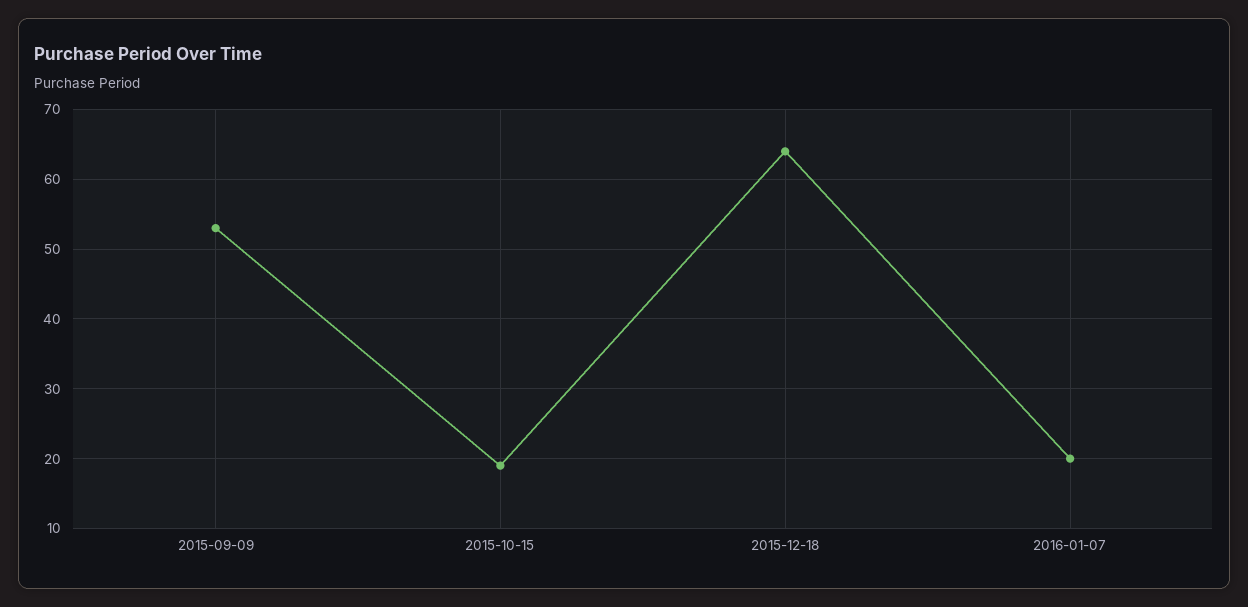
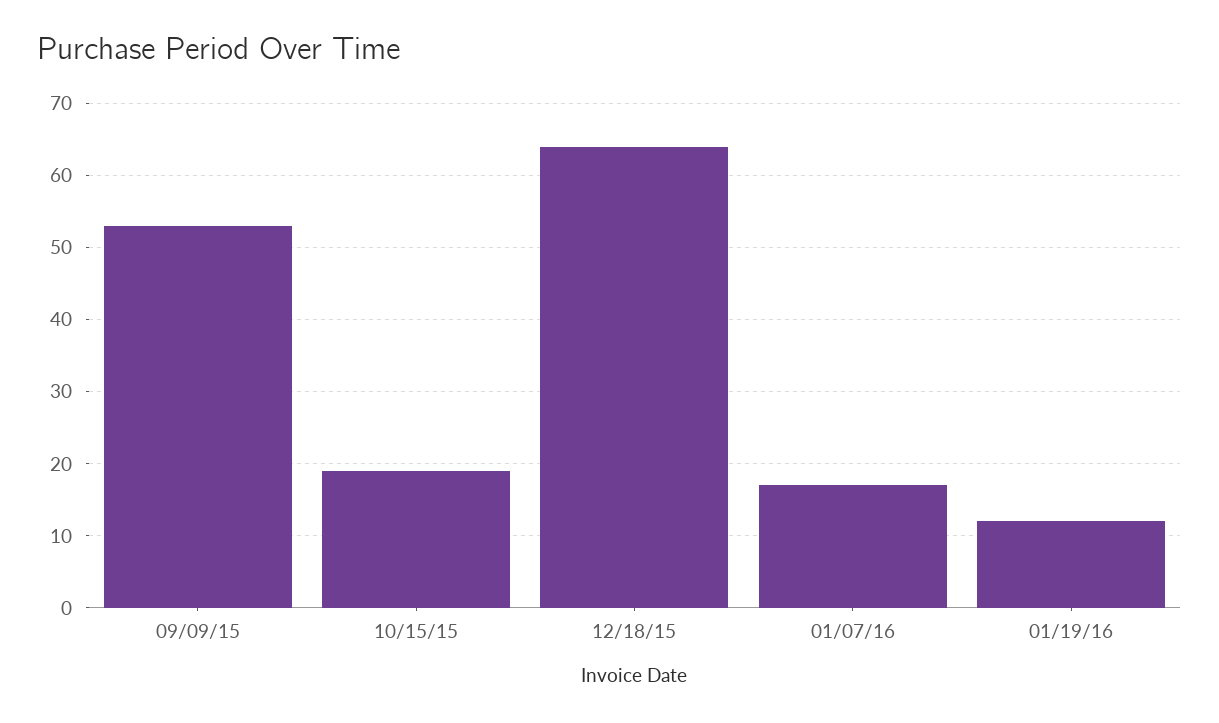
2016-01-07: 20 -> 17
01/19/16: none -> 12

